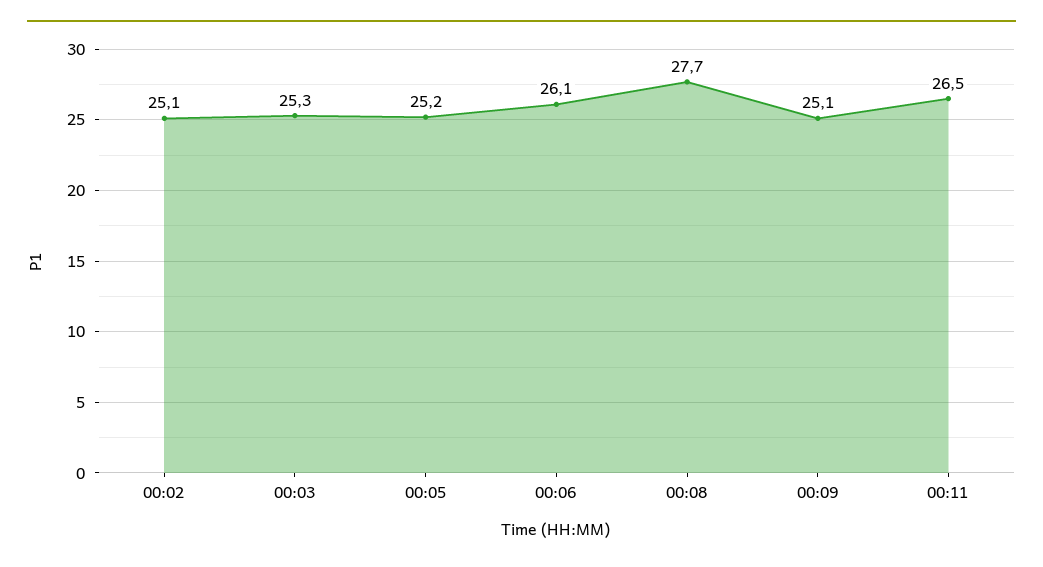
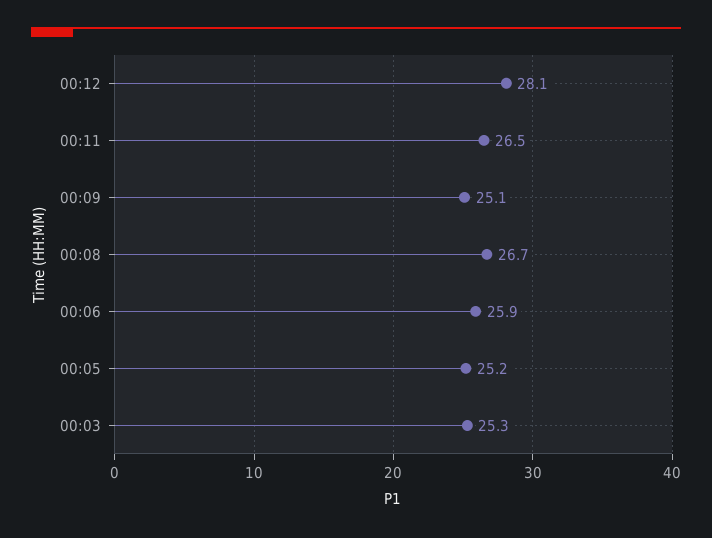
00:02: 25.1 -> none
00:06: 26.1 -> 25.9
00:08: 27.7 -> 26.7
00:12: none -> 28.1

